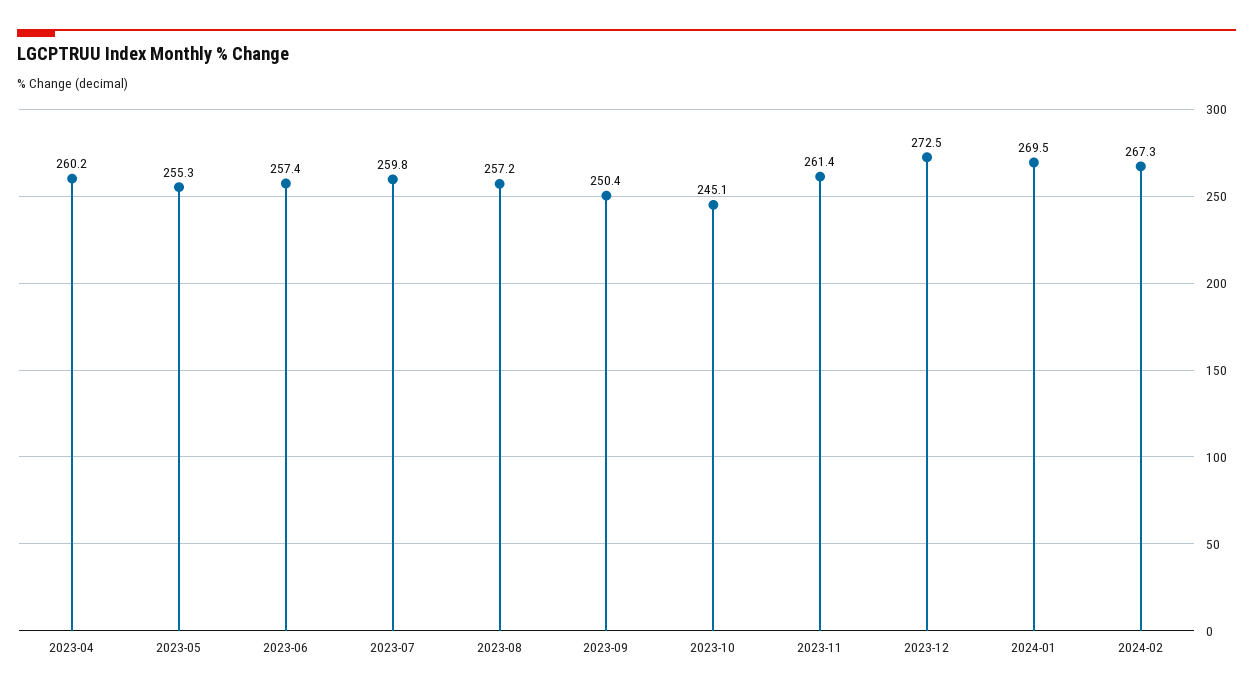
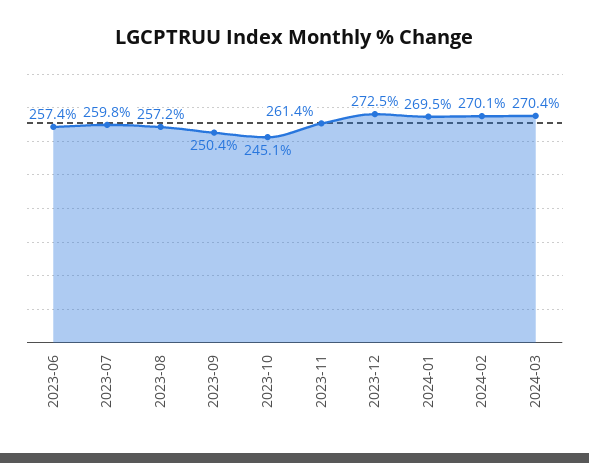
2023-04: 260.2 -> none
2023-05: 255.3 -> none
2024-02: 267.3 -> 270.1
2024-03: none -> 270.4

